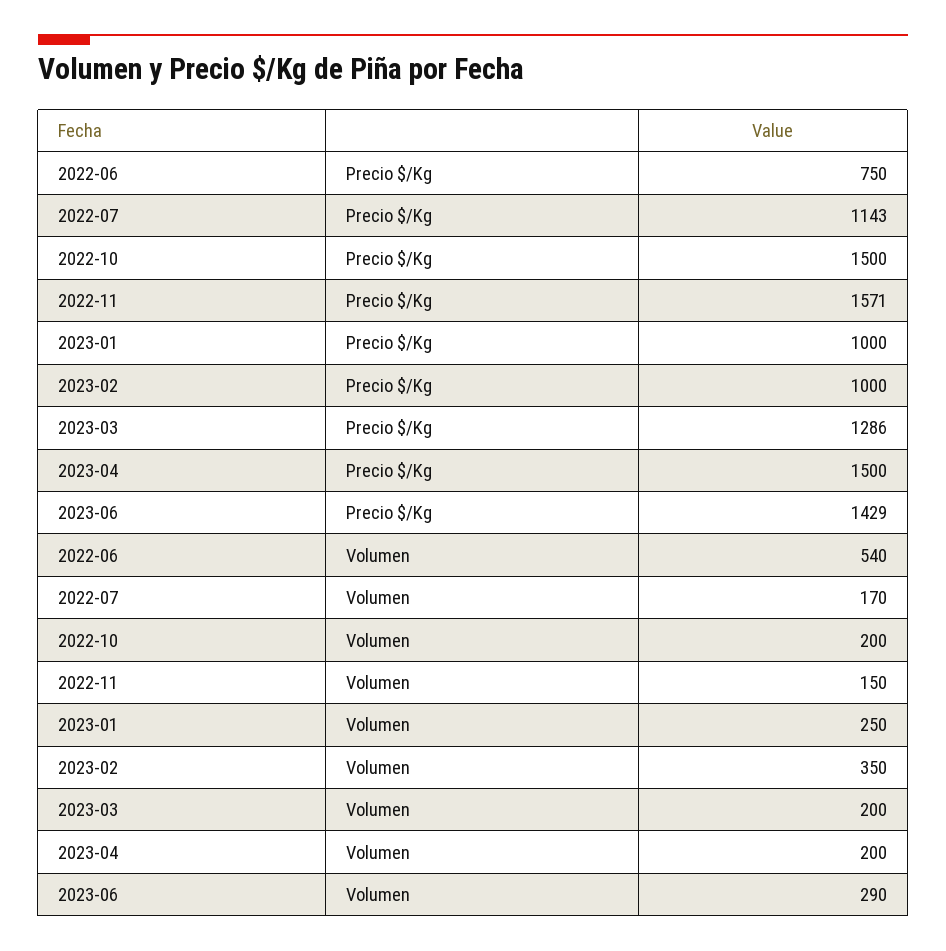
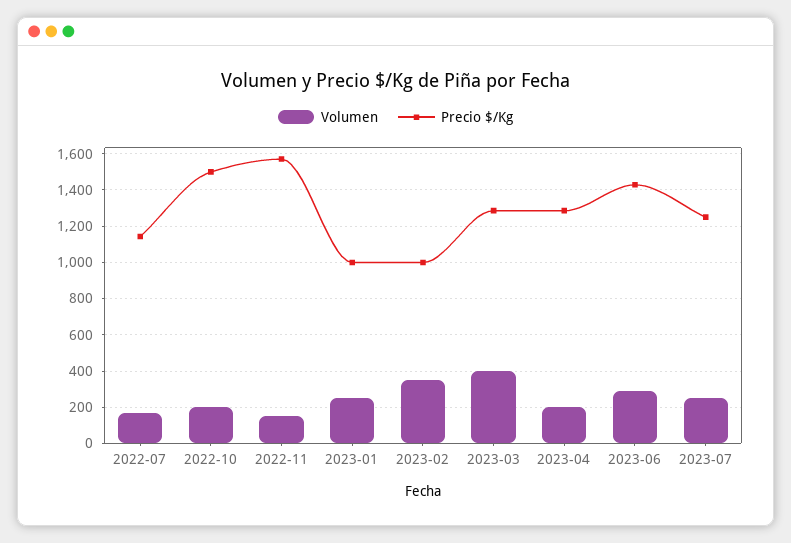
Precio $/Kg, 2022-06: 750 -> none
Precio $/Kg, 2023-04: 1500 -> 1300
Volumen, 2022-06: 540 -> none
Volumen, 2023-03: 200 -> 400
Volumen, 2023-07: none -> 250
Precio $/Kg, 2023-07: none -> 1250

